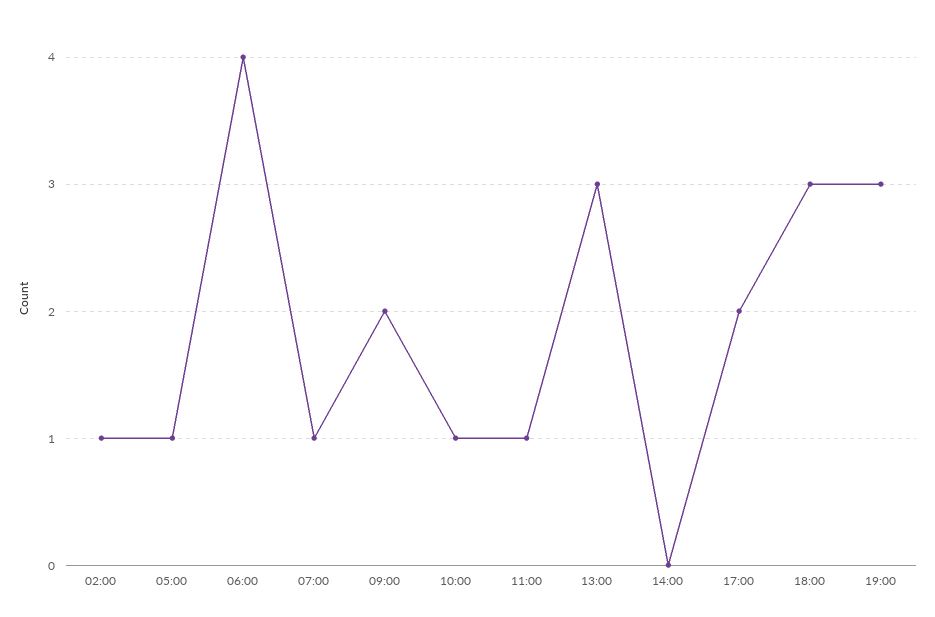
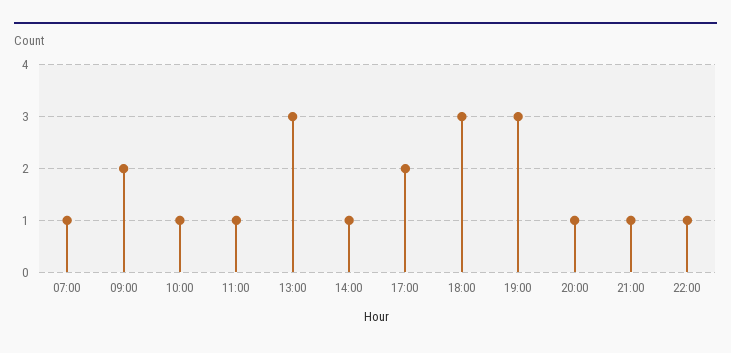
02:00: 1 -> none
05:00: 1 -> none
06:00: 4 -> none
14:00: 0 -> 1
20:00: none -> 1
21:00: none -> 1
22:00: none -> 1

